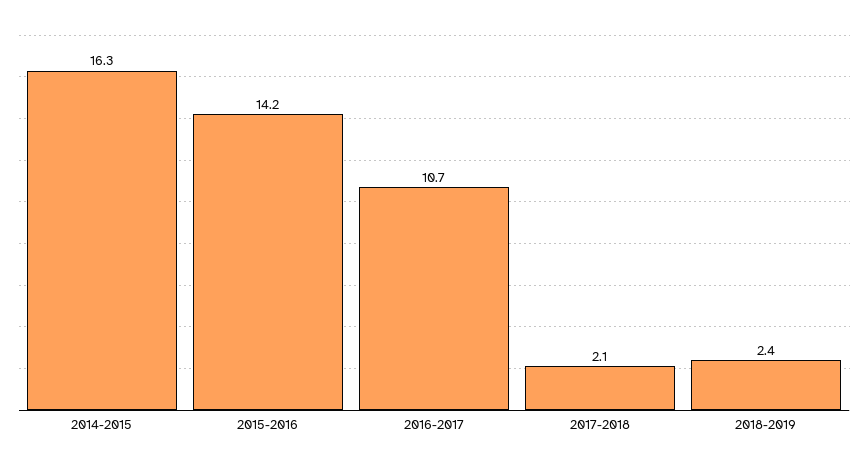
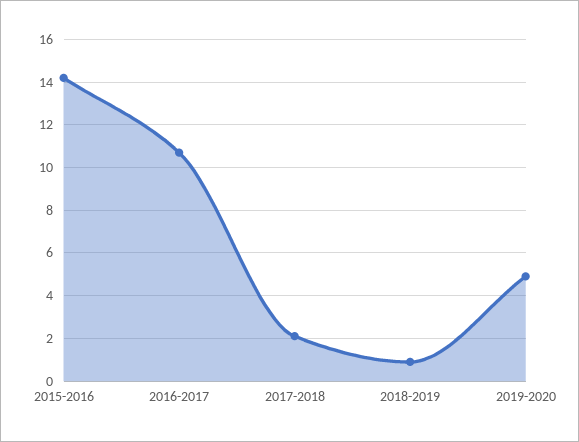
2014-2015: 16.3 -> none
2018-2019: 2.4 -> 1
2019-2020: none -> 5

